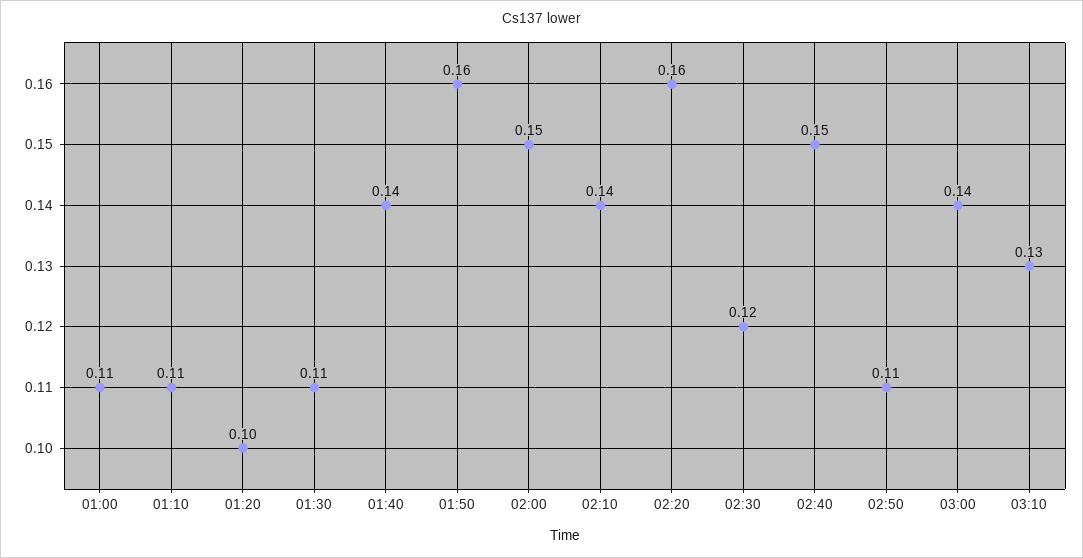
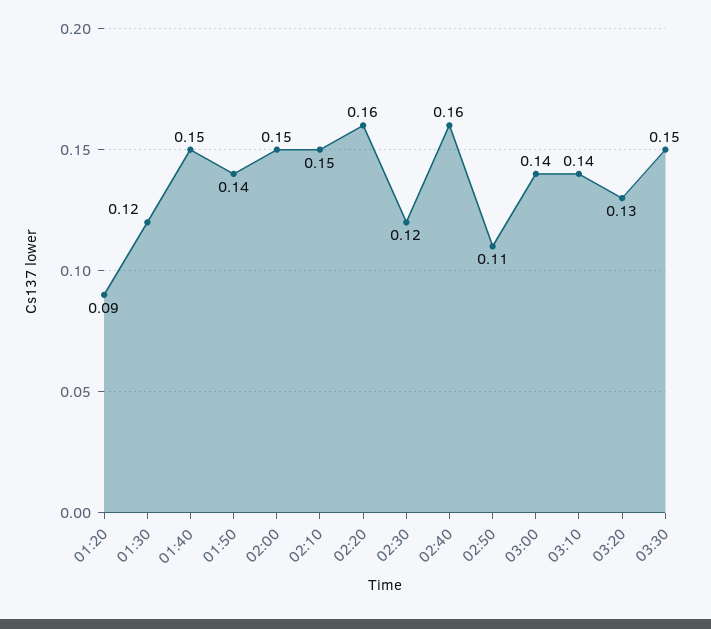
01:00: 0.11 -> none
01:10: 0.11 -> none
01:20: 0.1 -> 0.09
01:30: 0.11 -> 0.12
01:40: 0.14 -> 0.15
01:50: 0.16 -> 0.14
02:10: 0.14 -> 0.15
02:40: 0.15 -> 0.16
03:10: 0.13 -> 0.14
03:20: none -> 0.13
03:30: none -> 0.15

